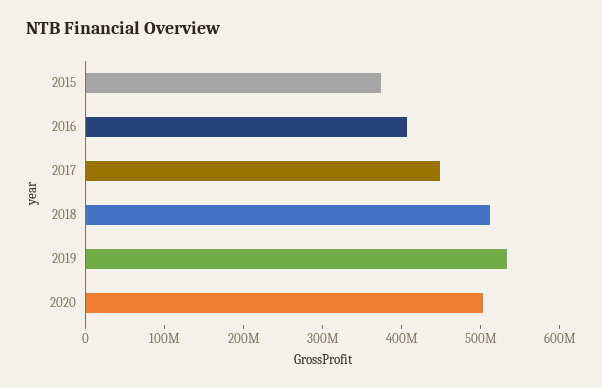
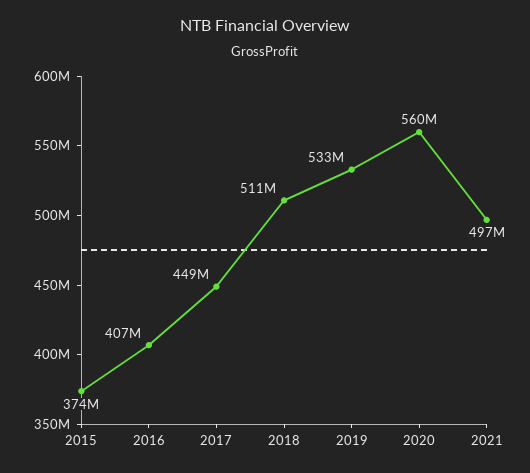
2020: 500000000 -> 560000000
2021: none -> 497000000

